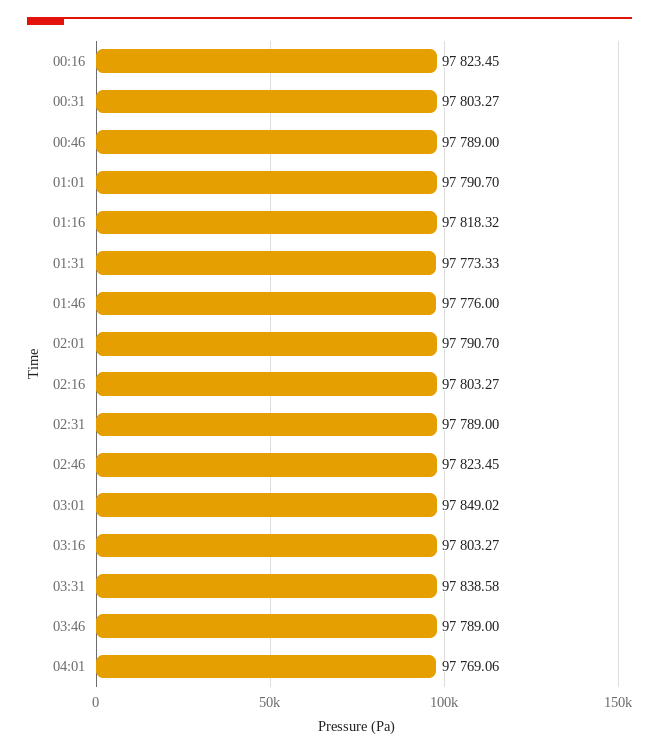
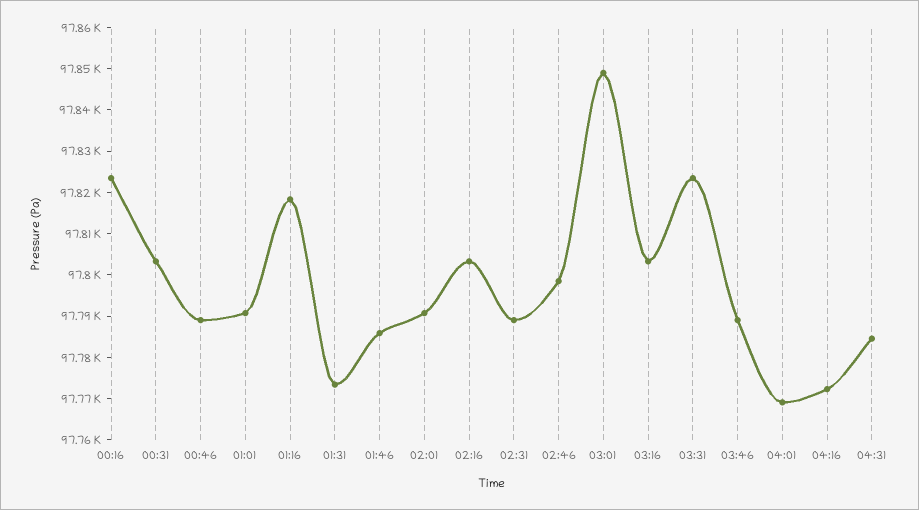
01:46: 97776 -> 97786
02:46: 97823.45 -> 97798
03:31: 97838.58 -> 97824
04:16: none -> 97772
04:31: none -> 97784

